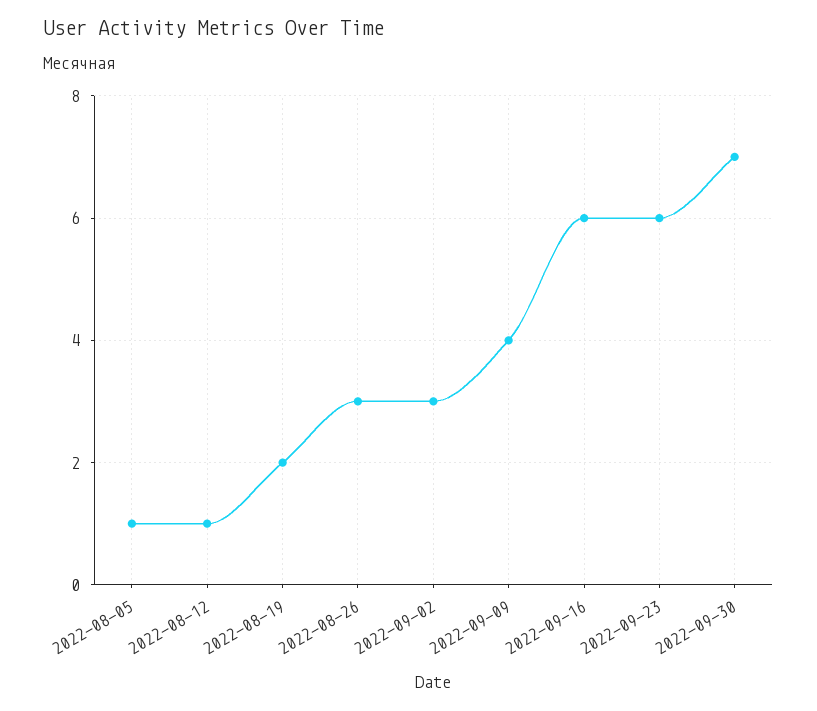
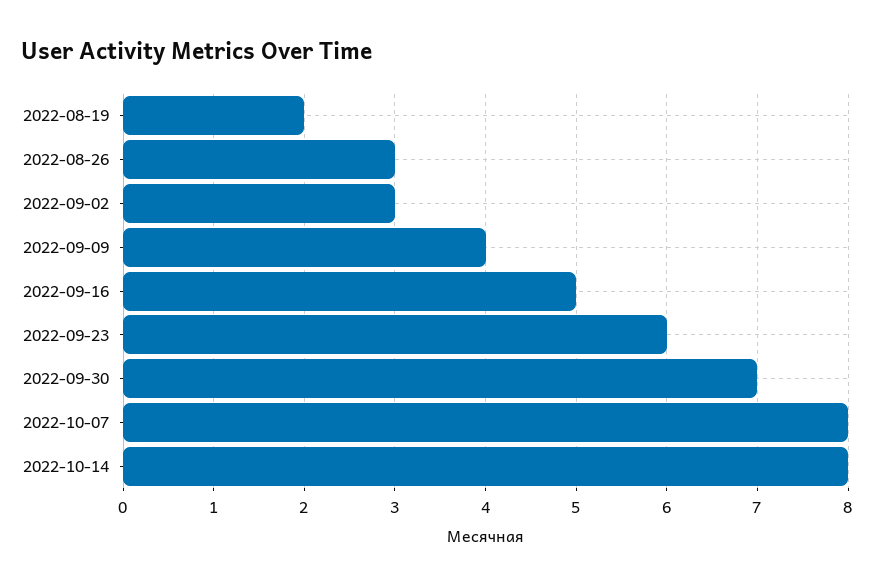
2022-08-05: 1 -> none
2022-08-12: 1 -> none
2022-09-16: 6 -> 5
2022-10-07: none -> 8
2022-10-14: none -> 8

